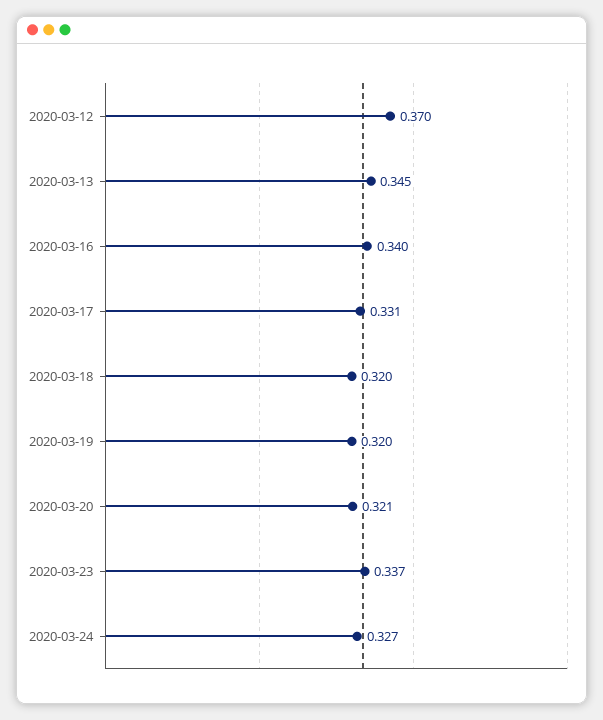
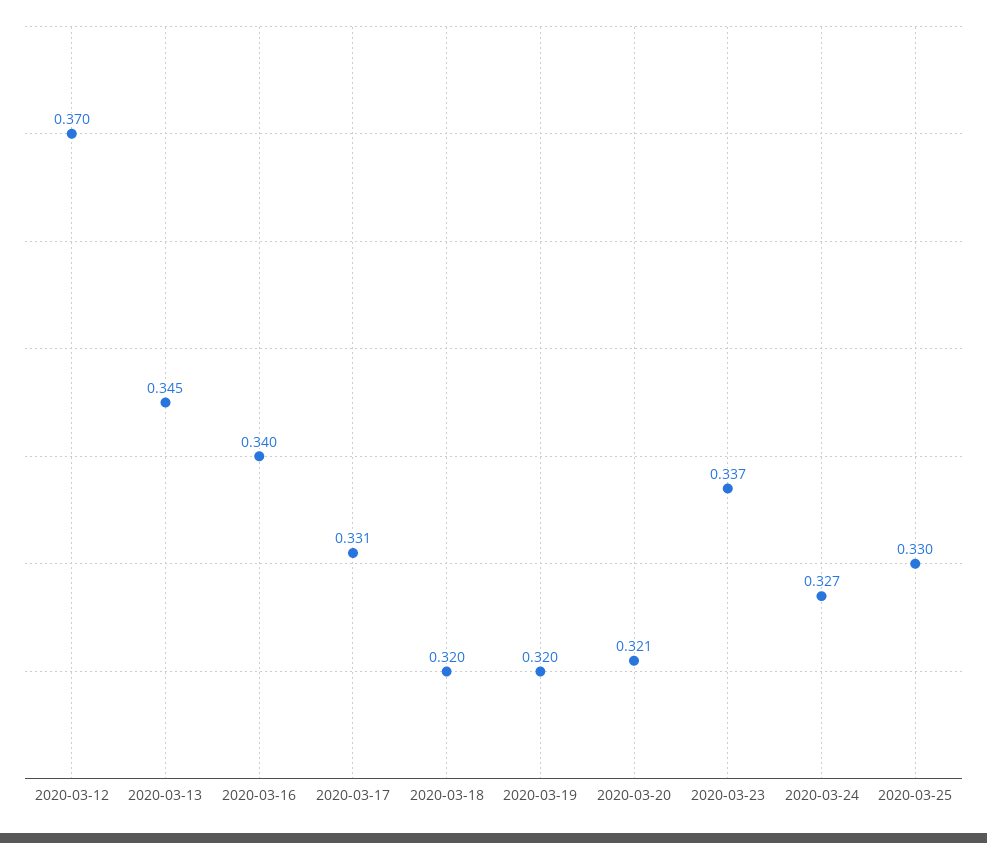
2020-03-25: none -> 0.33

